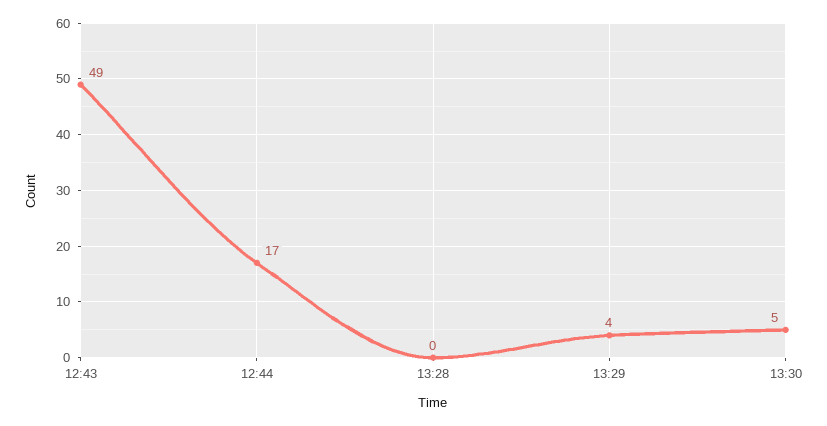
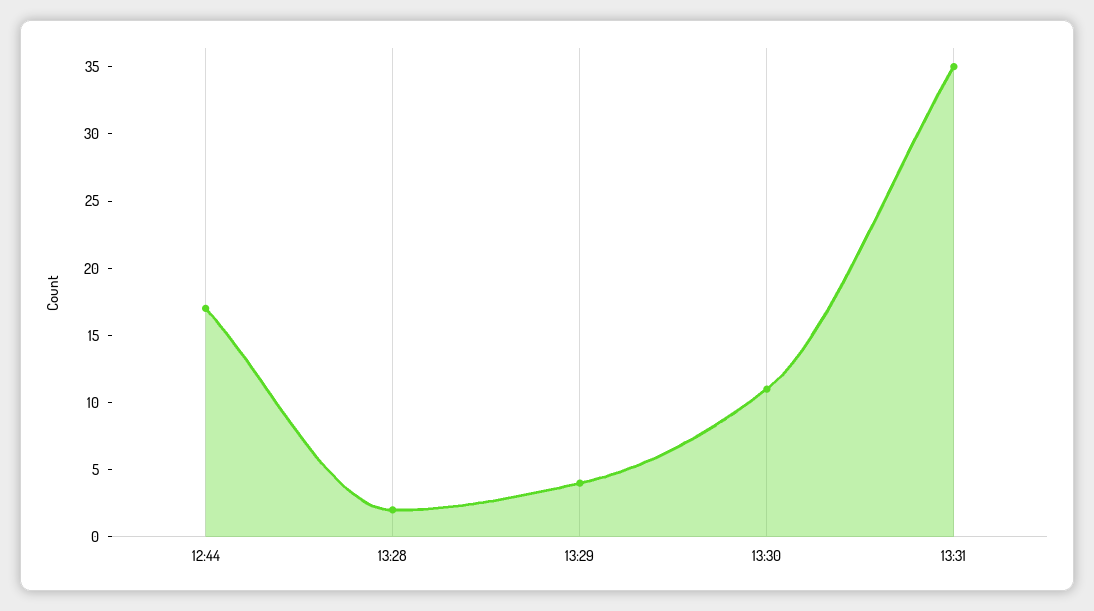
12:43: 49 -> none
13:28: 0 -> 2
13:30: 5 -> 11
13:31: none -> 35

